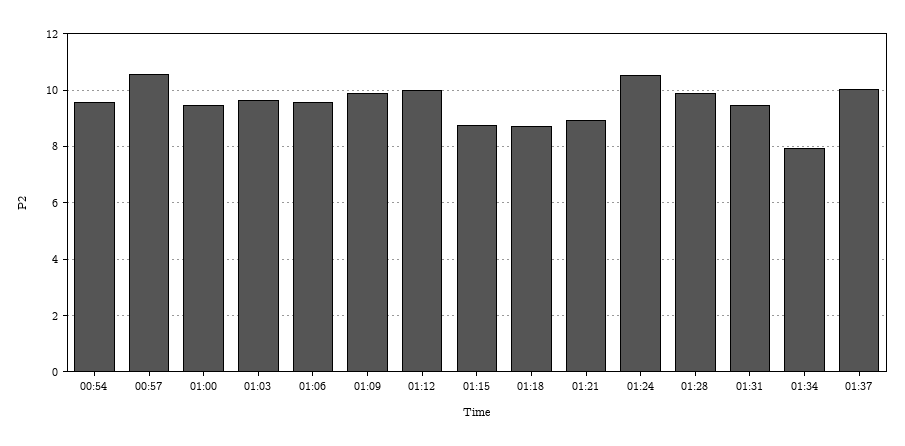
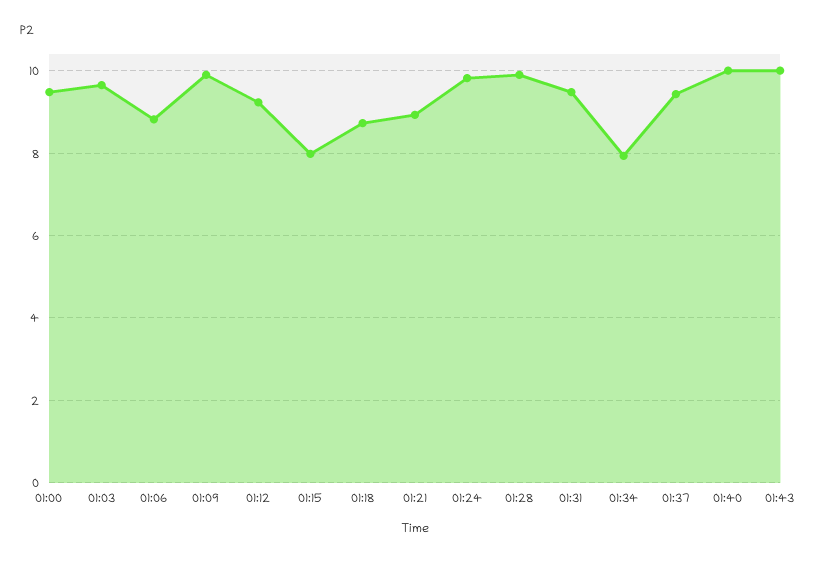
00:54: 9.5 -> none
00:57: 10.5 -> none
01:06: 9.5 -> 8.8
01:12: 10 -> 9.2
01:15: 8.75 -> 8
01:24: 10.5 -> 9.8
01:37: 10 -> 9.4
01:40: none -> 10
01:43: none -> 10

